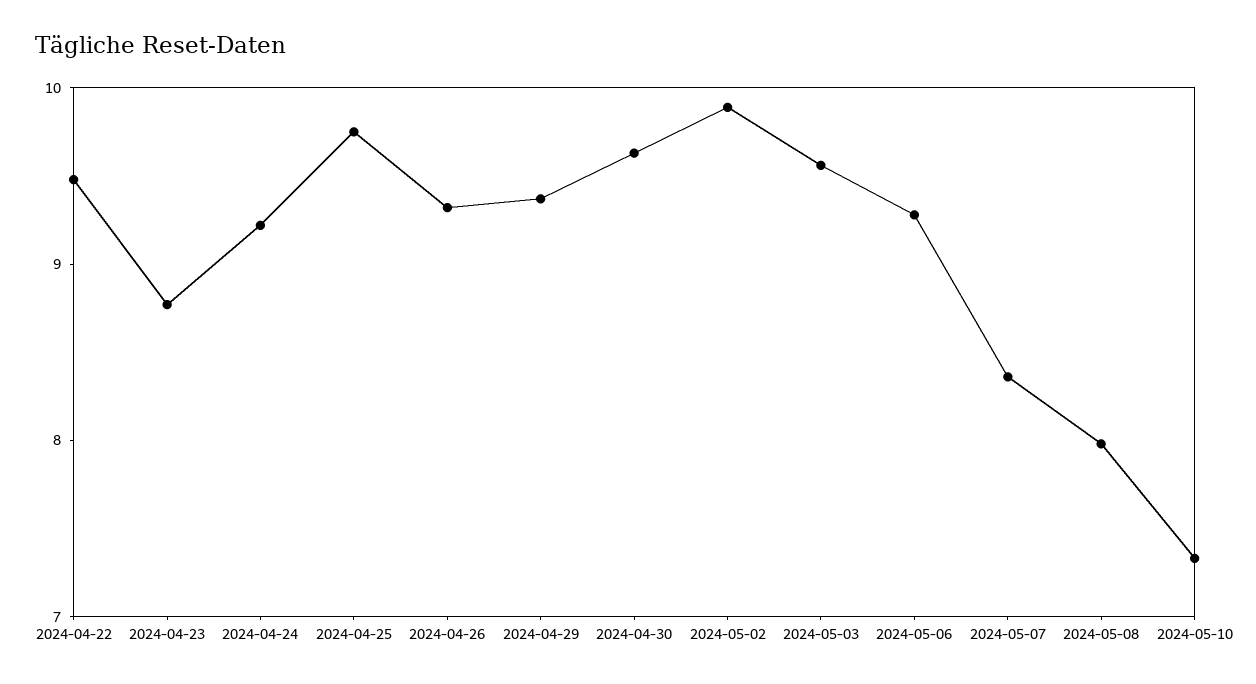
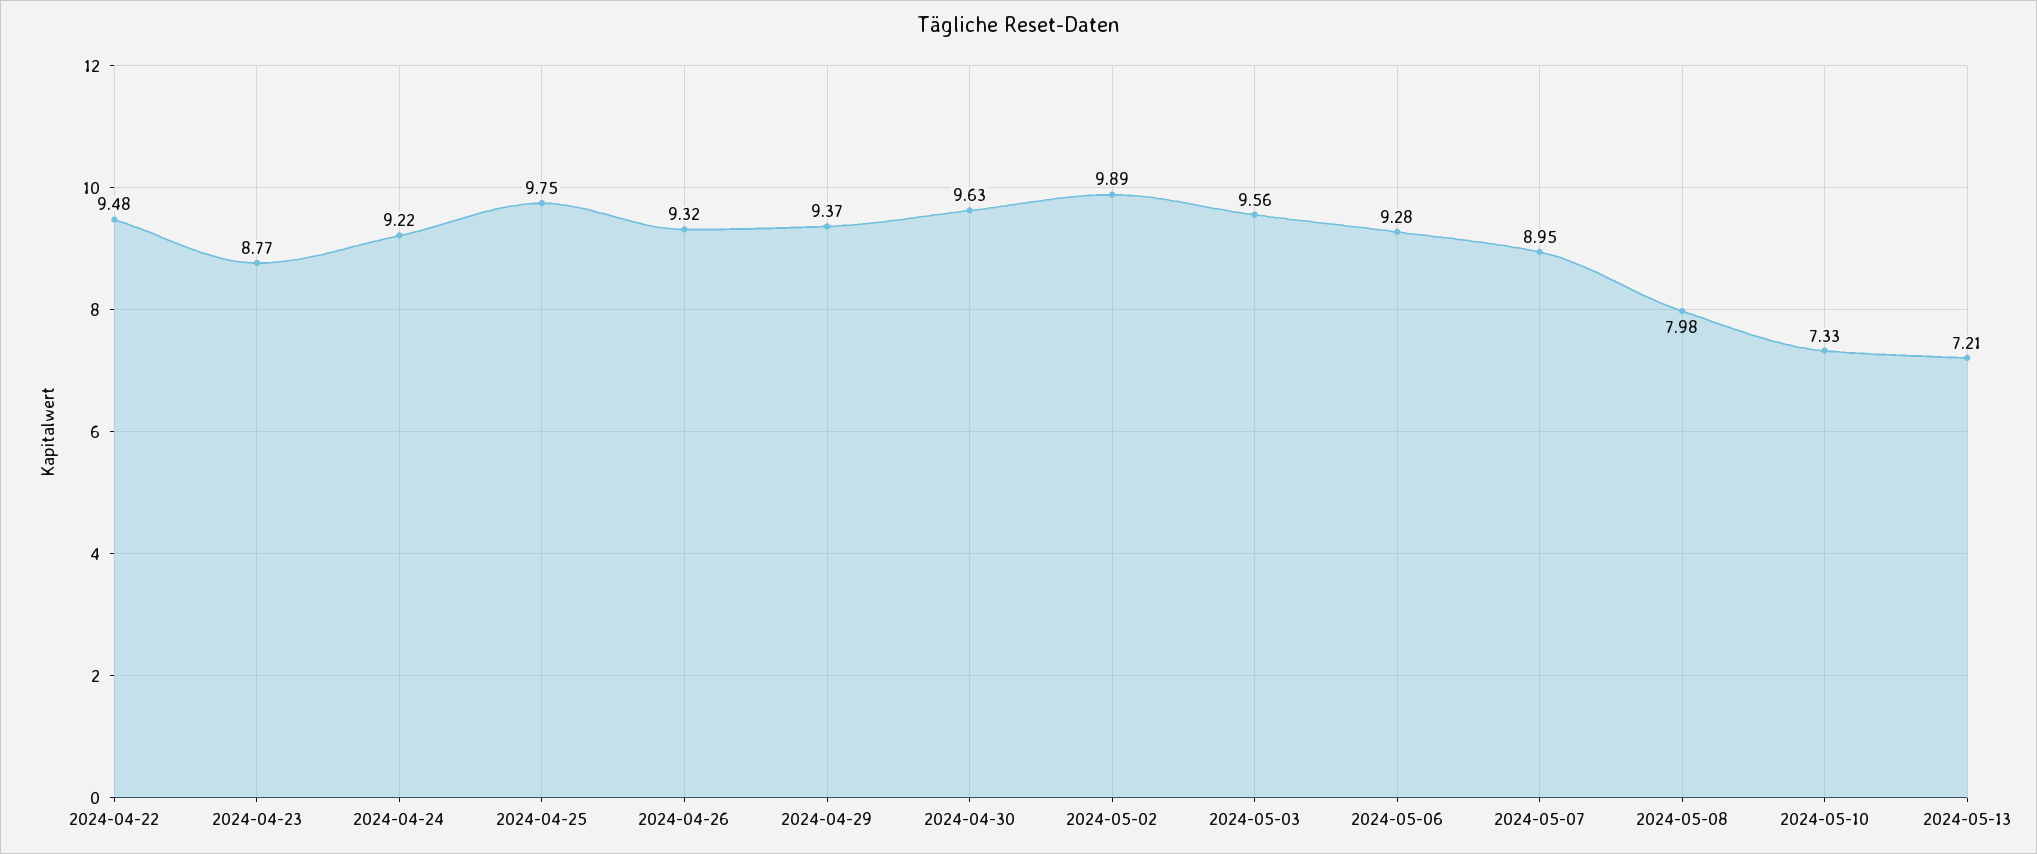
2024-05-07: 8.4 -> 8.95
2024-05-13: none -> 7.21

